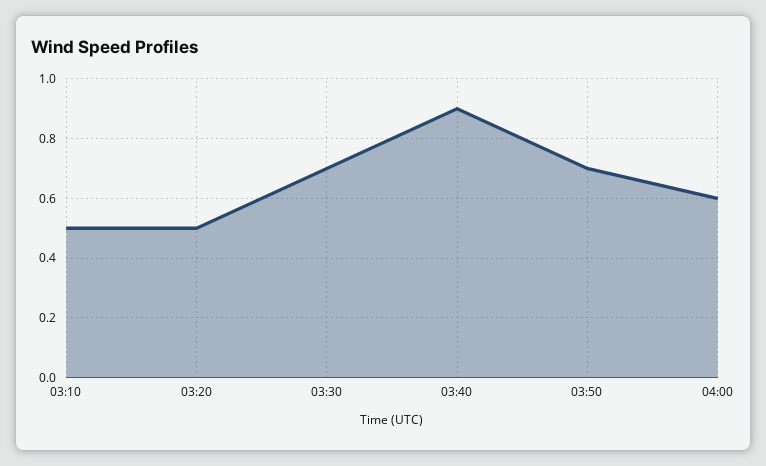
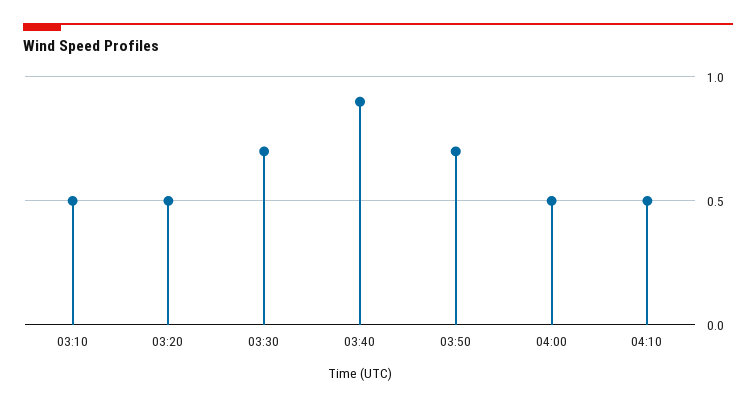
04:00: 0.6 -> 0.5
04:10: none -> 0.5

